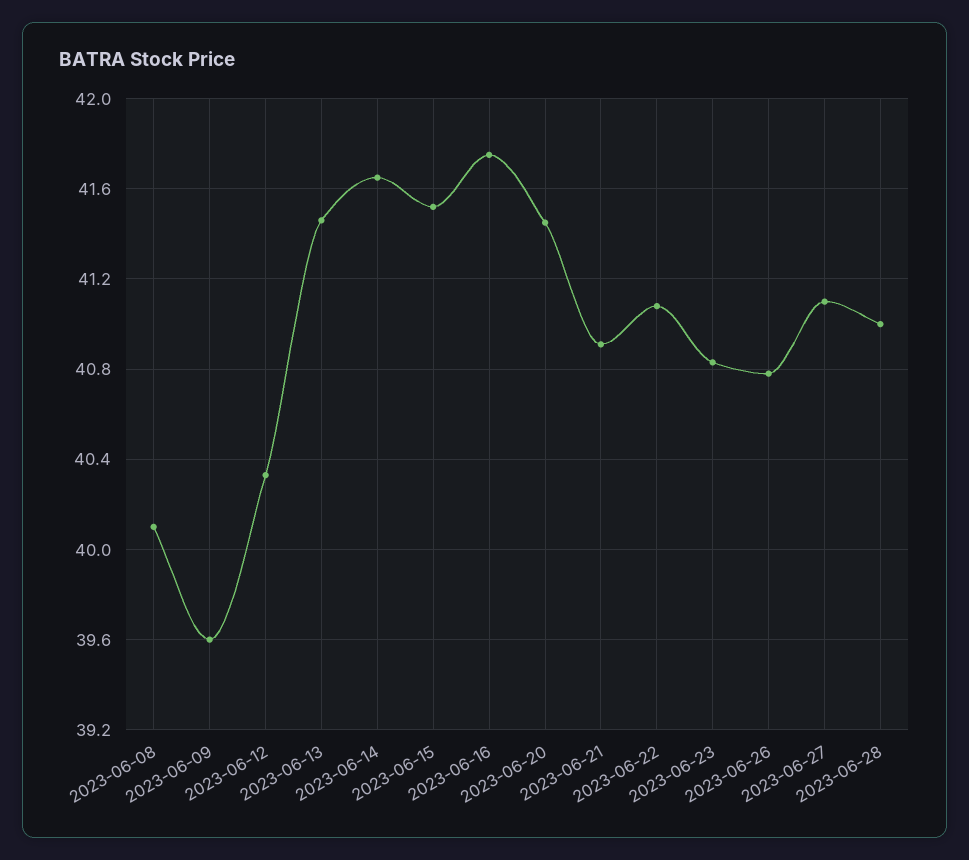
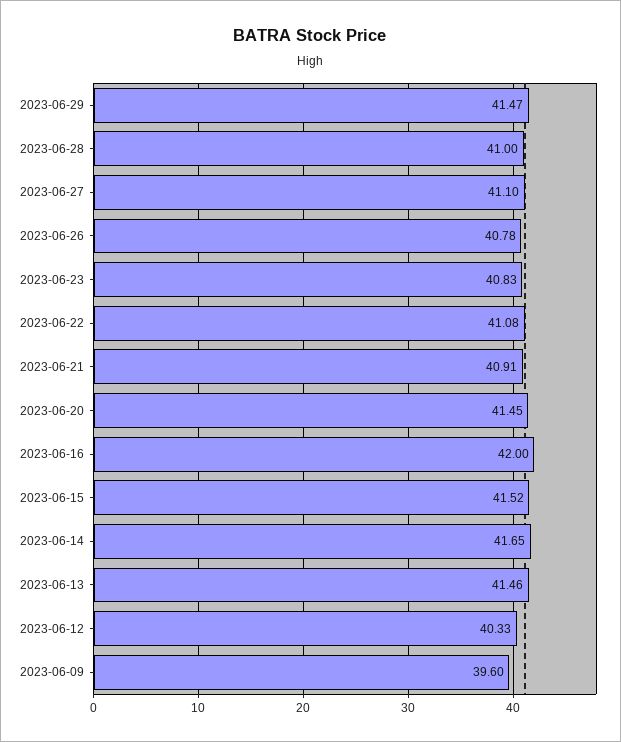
2023-06-08: 40.1 -> none
2023-06-16: 41.75 -> 42
2023-06-29: none -> 41.47

